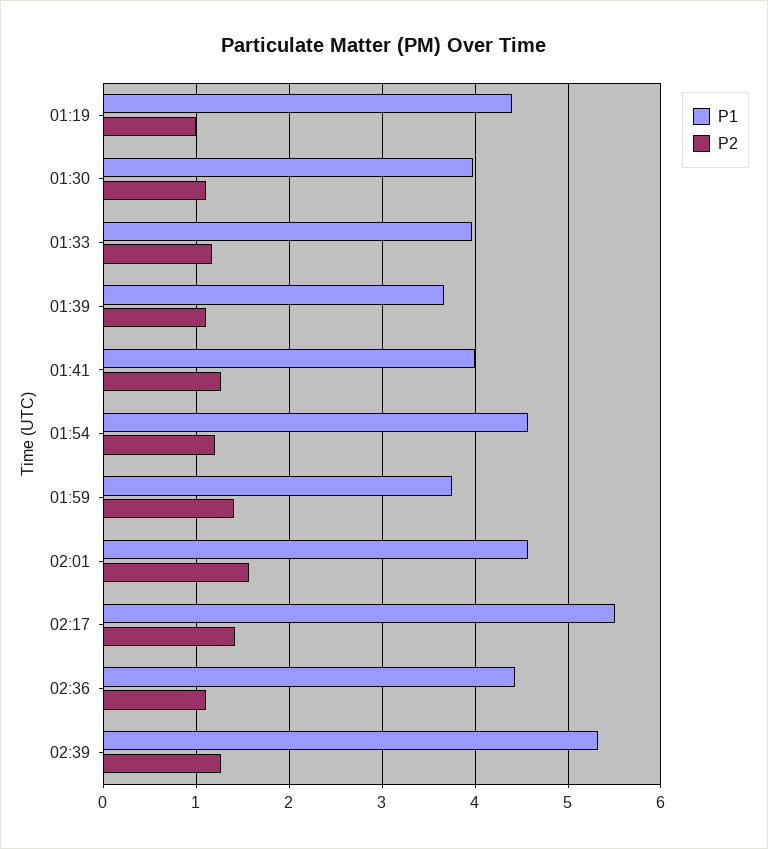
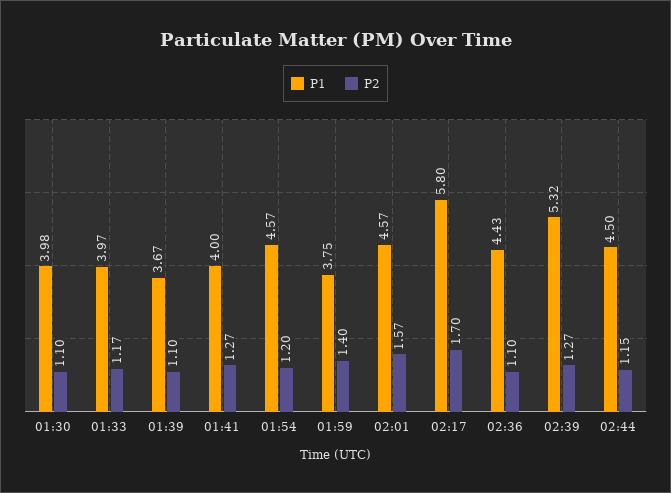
P1, 01:19: 4.4 -> none
P2, 01:19: 1 -> none
P1, 02:17: 5.5 -> 5.8
P2, 02:17: 1.4 -> 1.7
P1, 02:44: none -> 4.5
P2, 02:44: none -> 1.15

